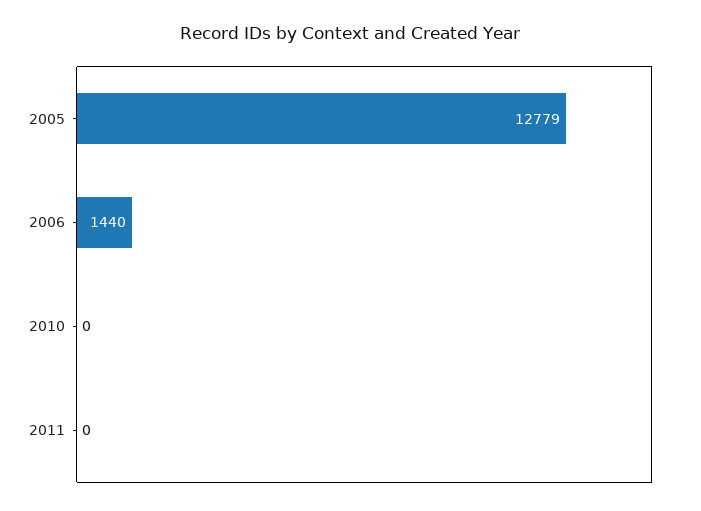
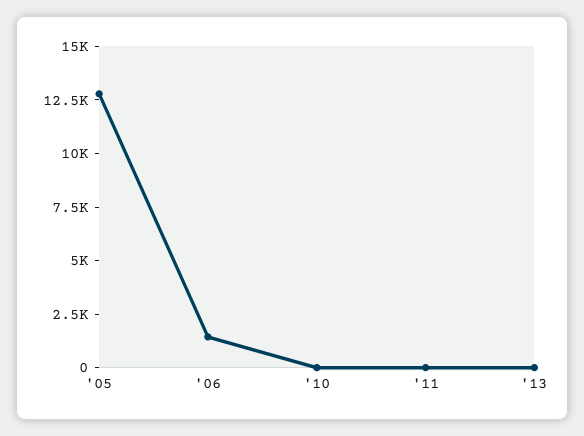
'13: none -> 0

